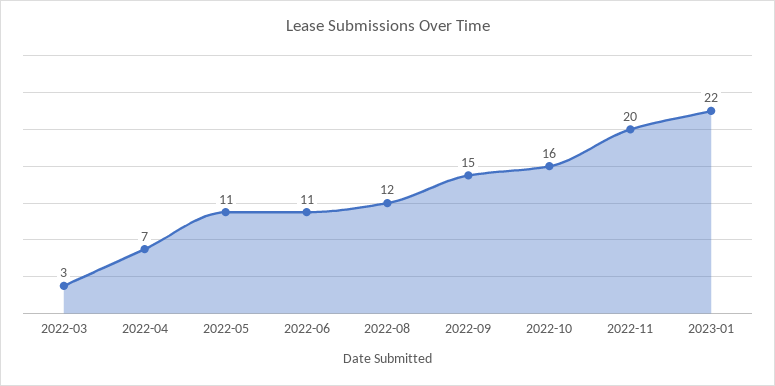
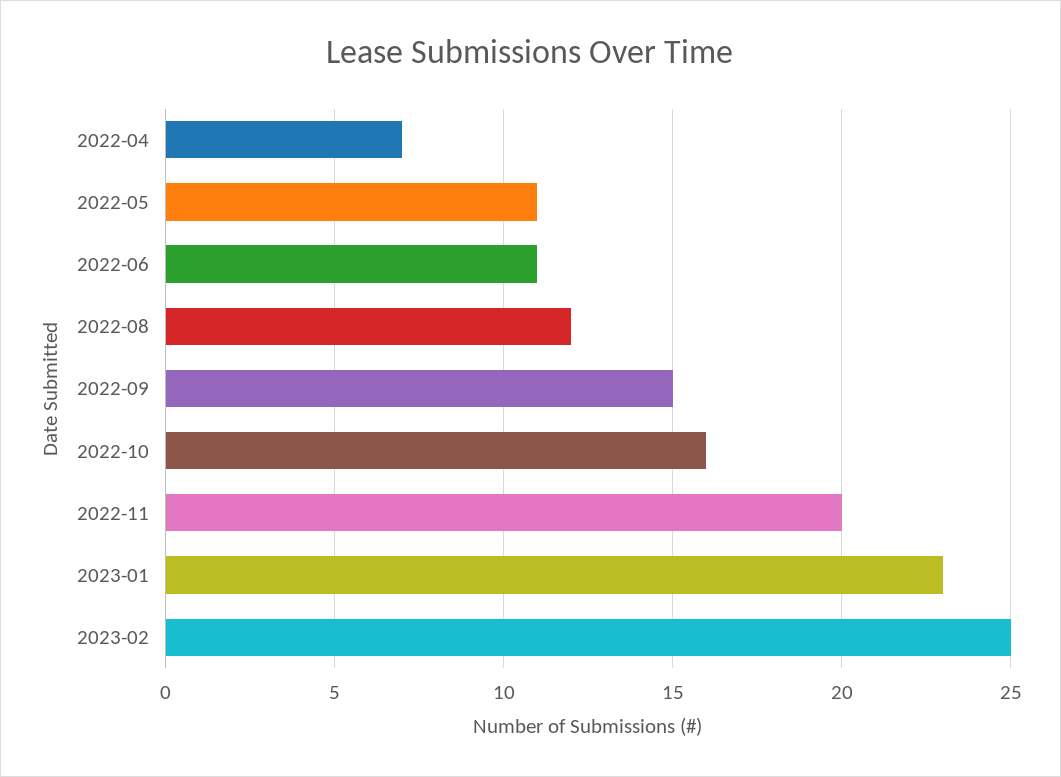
2022-03: 3 -> none
2023-01: 22 -> 23
2023-02: none -> 25

